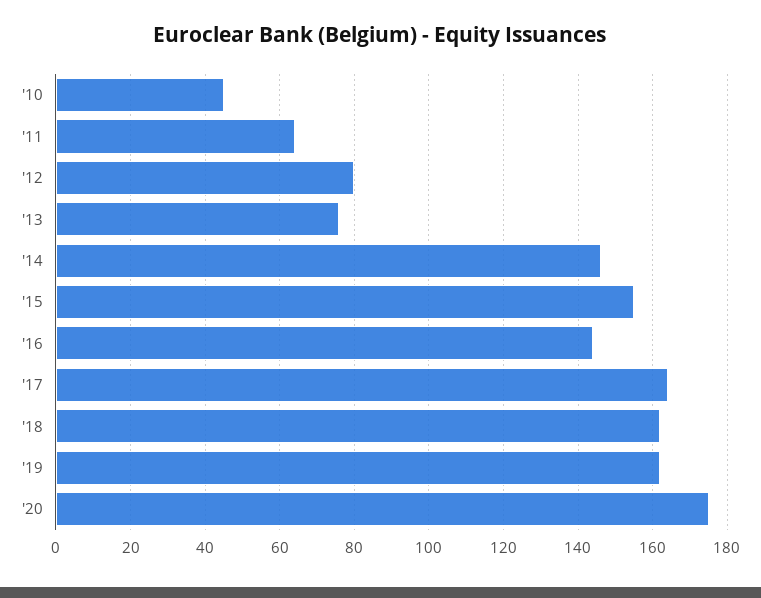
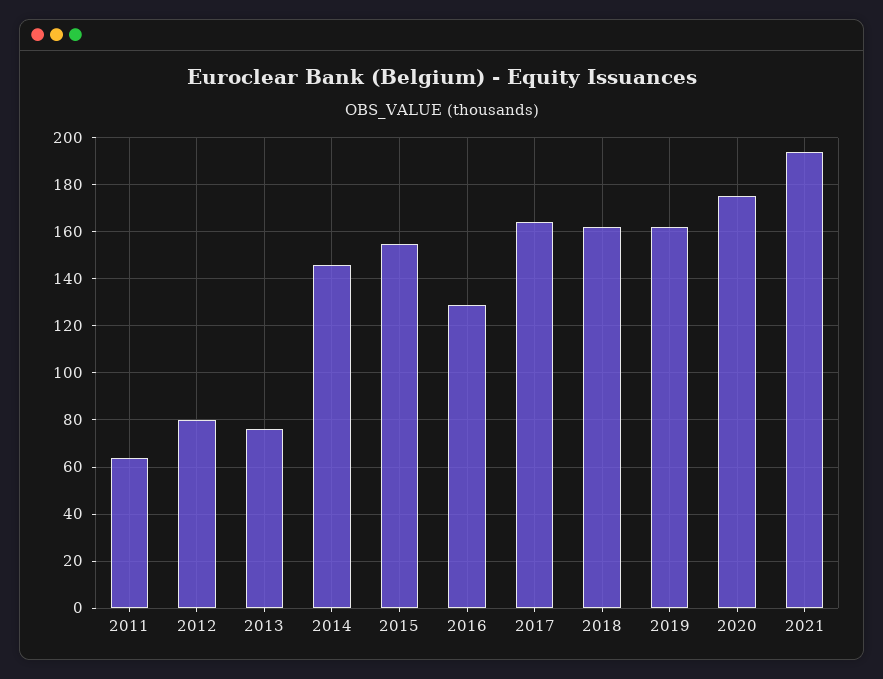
'10: 45 -> none
'16: 145 -> 130
2021: none -> 195

